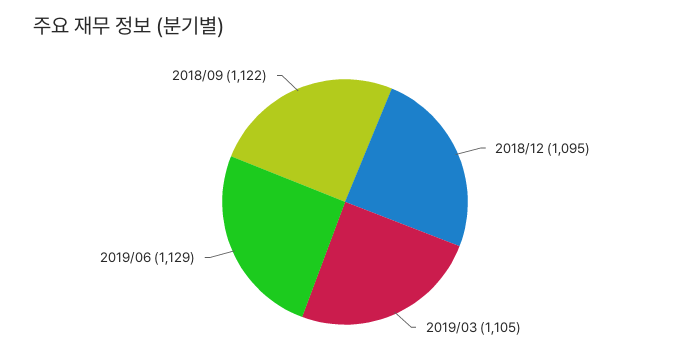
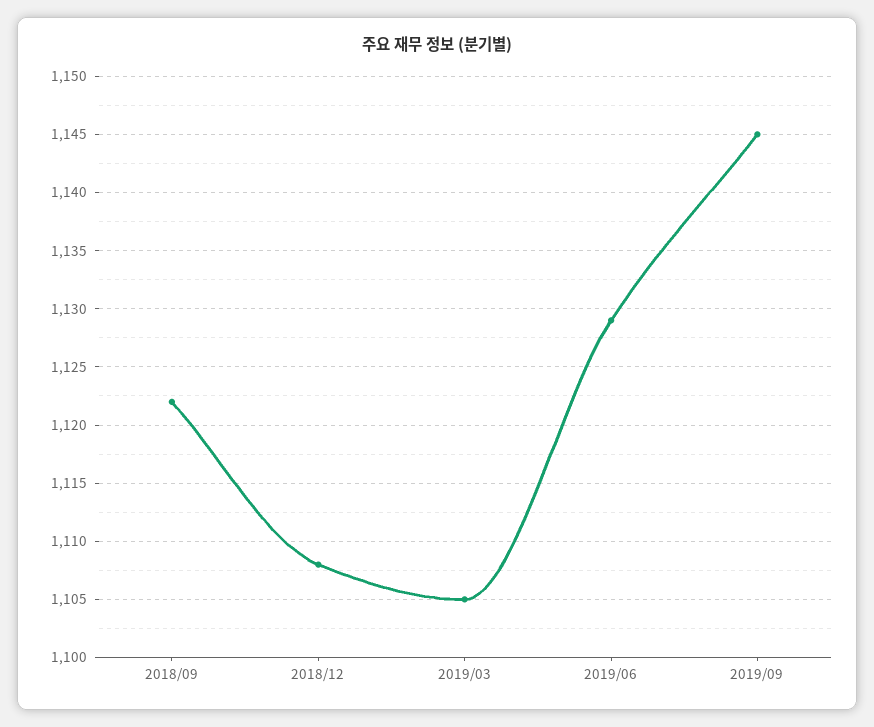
2018/12: 1095 -> 1108
2019/09: none -> 1145

